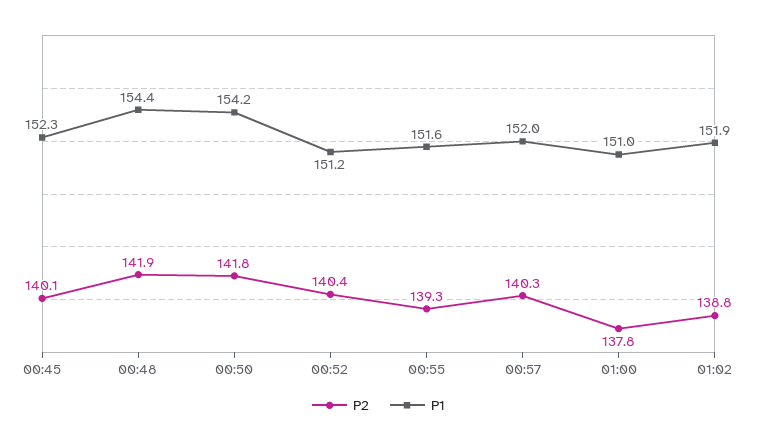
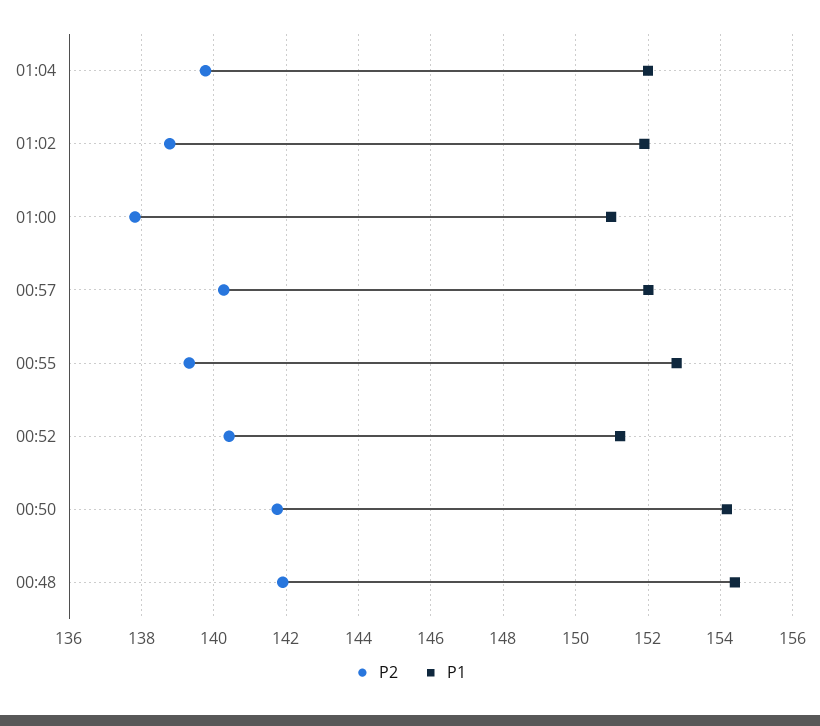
P2, 00:45: 140.1 -> none
P1, 00:45: 152.3 -> none
P1, 00:55: 151.6 -> 152.8
P2, 01:04: none -> 139.8
P1, 01:04: none -> 152

